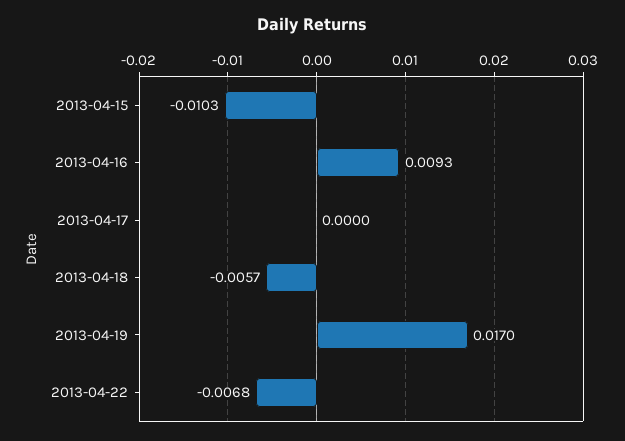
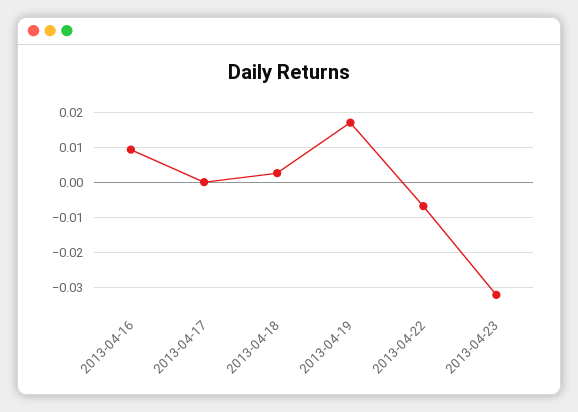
2013-04-15: -0.0103 -> none
2013-04-18: -0.0057 -> 0.002
2013-04-23: none -> -0.032

